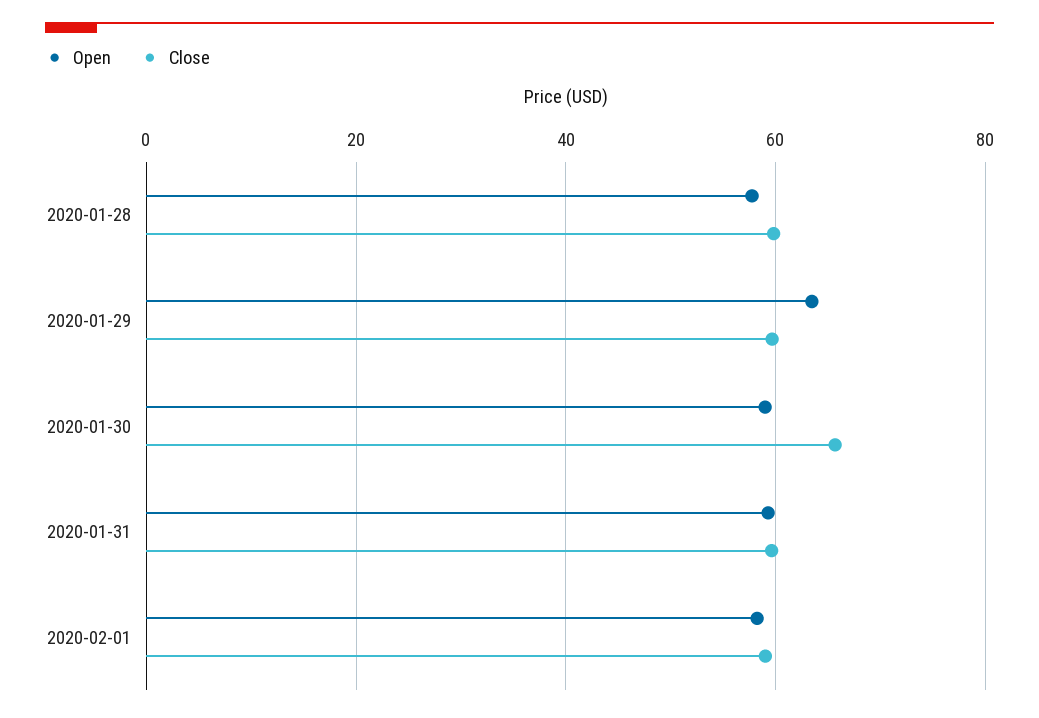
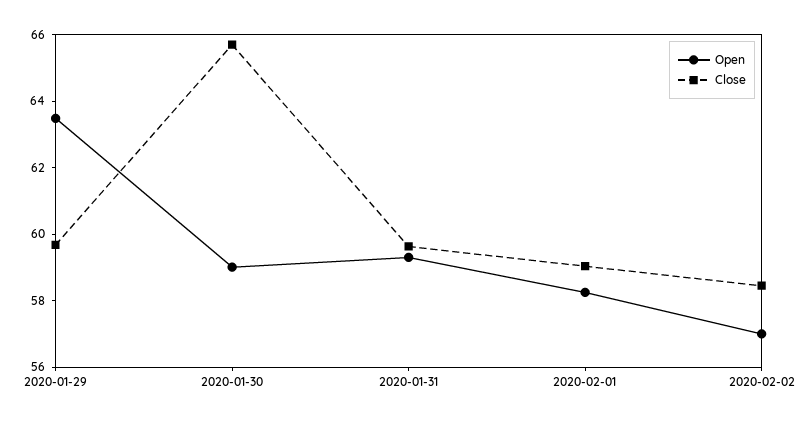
Open, 2020-01-28: 58 -> none
Close, 2020-01-28: 60 -> none
Open, 2020-02-02: none -> 57
Close, 2020-02-02: none -> 58.5

